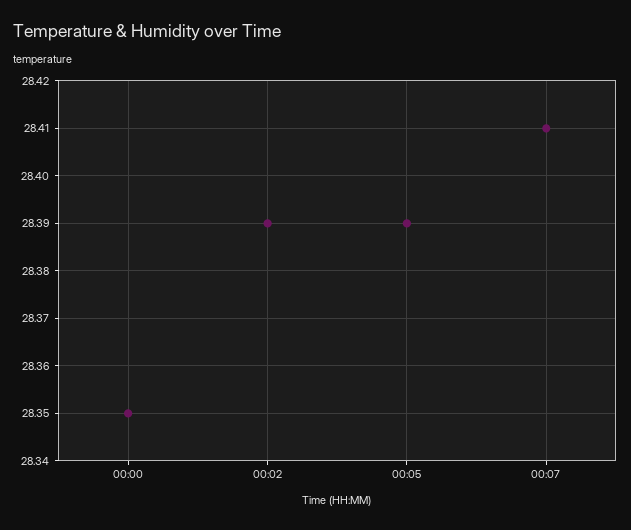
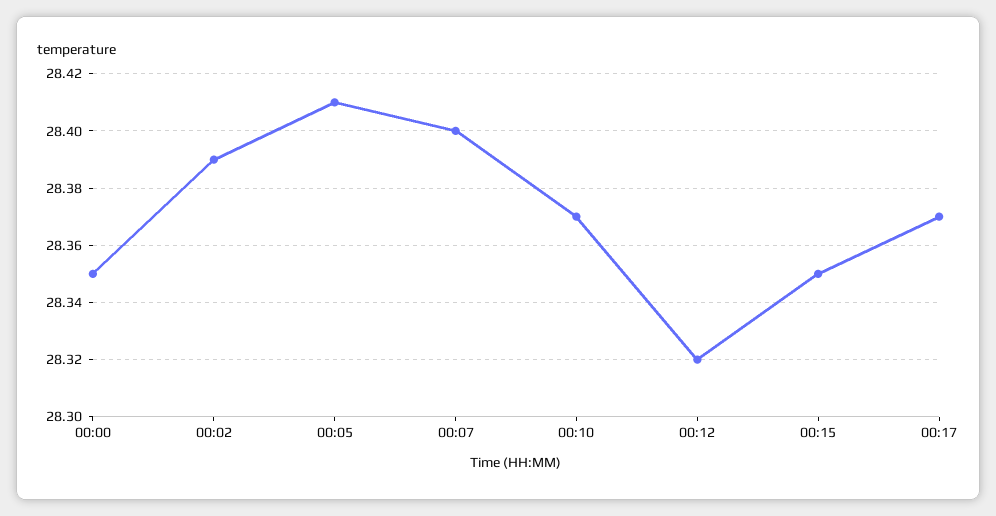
00:05: 28.39 -> 28.41
00:07: 28.41 -> 28.4
00:10: none -> 28.37
00:12: none -> 28.32
00:15: none -> 28.35
00:17: none -> 28.37

